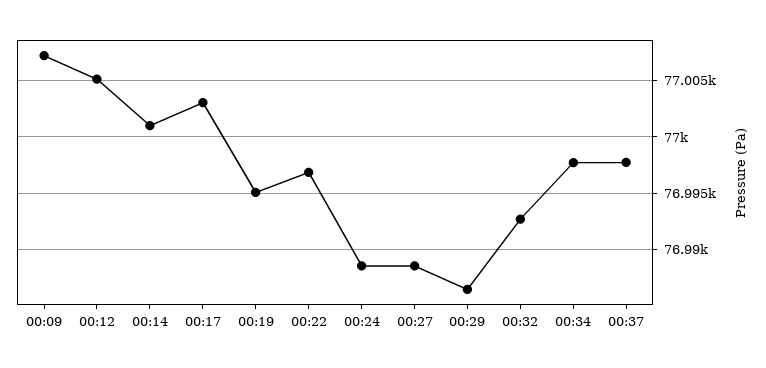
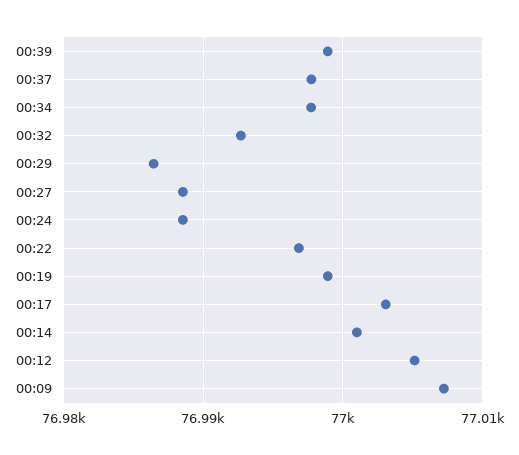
00:19: 76995 -> 76999
00:39: none -> 76999

